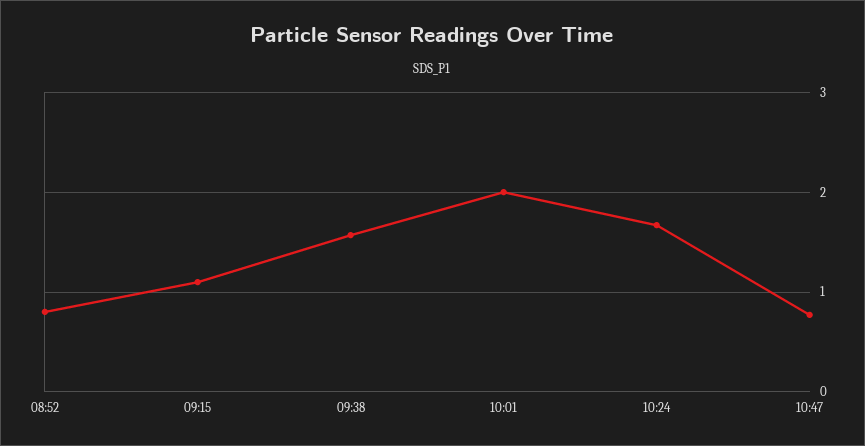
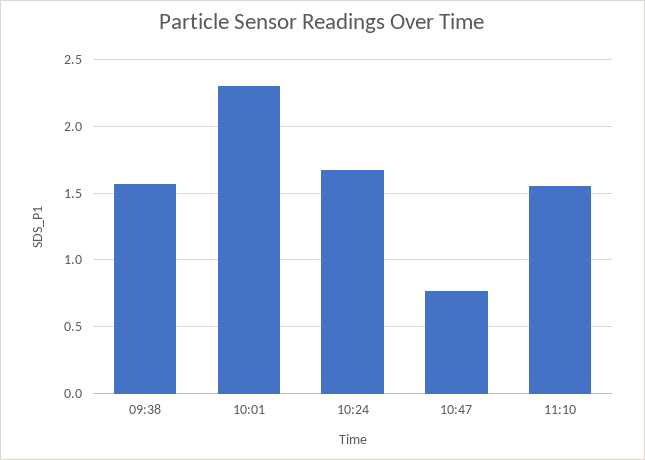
08:52: 0.8 -> none
09:15: 1.1 -> none
10:01: 2 -> 2.3
11:10: none -> 1.55

